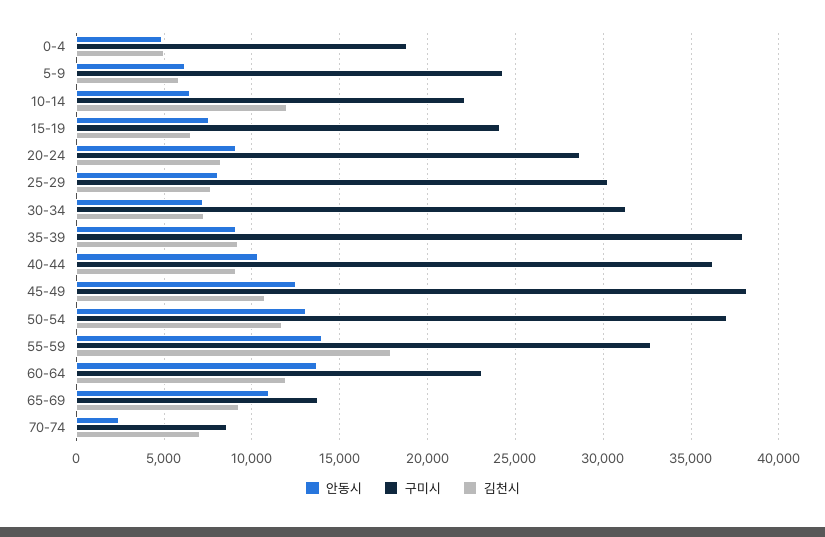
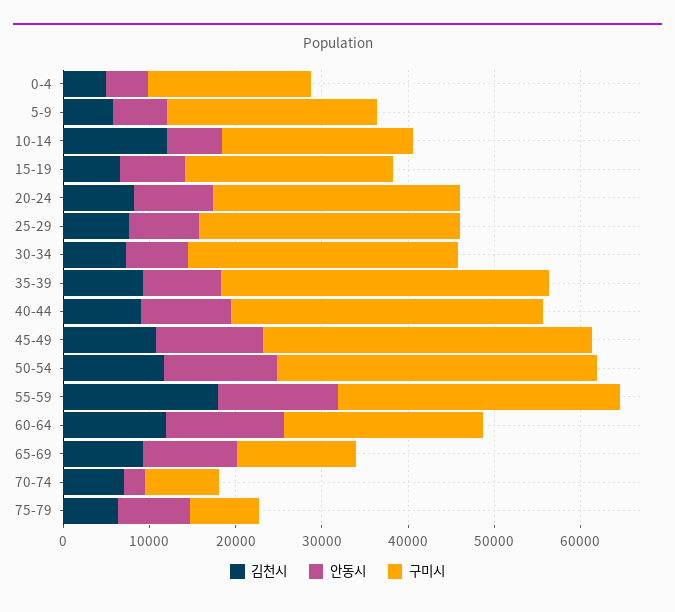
김천시, 75-79: none -> 6000
안동시, 75-79: none -> 8000
구미시, 75-79: none -> 8000

